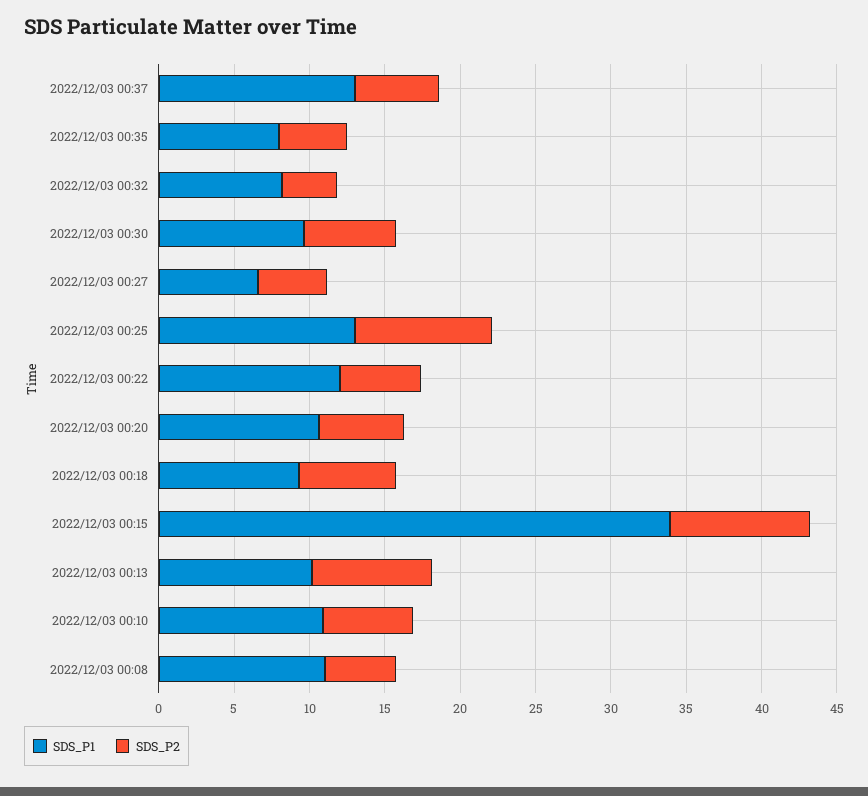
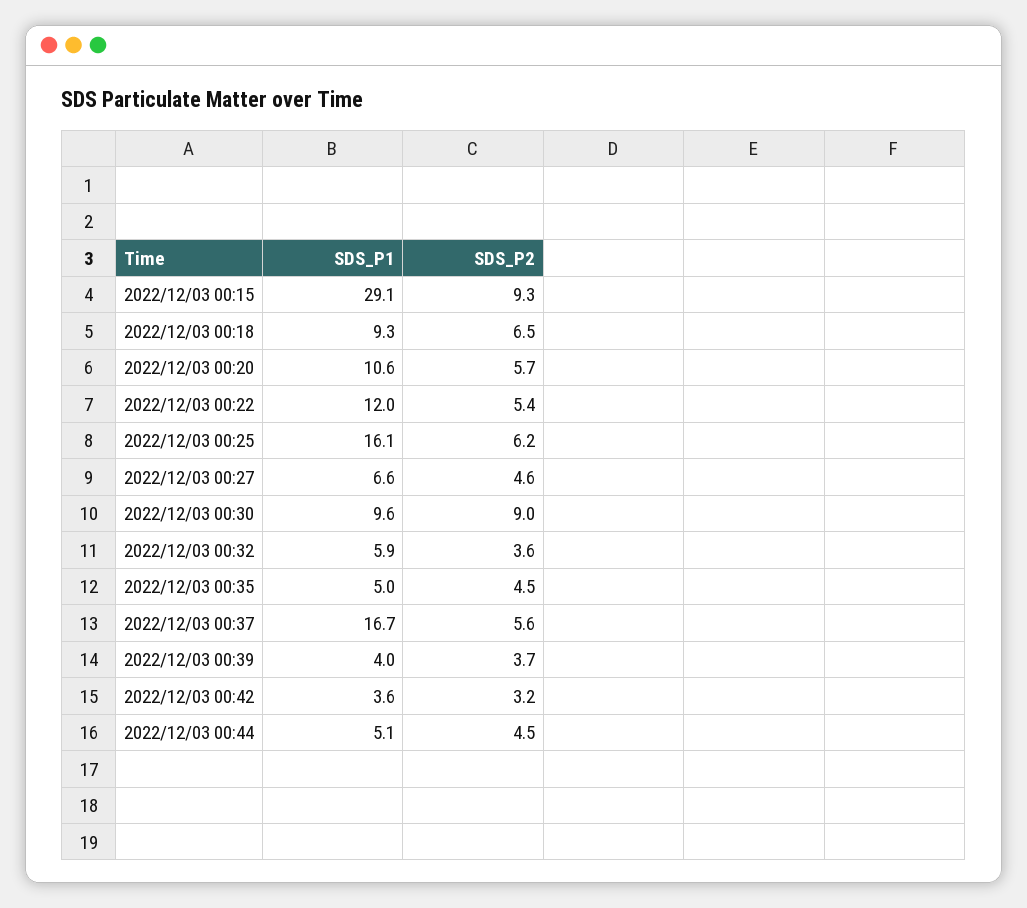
SDS_P1, 2022/12/03 00:37: 13 -> 16.7
SDS_P1, 2022/12/03 00:35: 8 -> 5
SDS_P1, 2022/12/03 00:32: 8 -> 5.9
SDS_P2, 2022/12/03 00:30: 6 -> 9
SDS_P1, 2022/12/03 00:25: 13 -> 16.1
SDS_P2, 2022/12/03 00:25: 9 -> 6.2
SDS_P1, 2022/12/03 00:15: 34 -> 29.1
SDS_P1, 2022/12/03 00:13: 10 -> none
SDS_P2, 2022/12/03 00:13: 8 -> none
SDS_P1, 2022/12/03 00:10: 11 -> none
SDS_P2, 2022/12/03 00:10: 6 -> none
SDS_P1, 2022/12/03 00:08: 11 -> none
SDS_P2, 2022/12/03 00:08: 5 -> none
SDS_P1, 2022/12/03 00:39: none -> 4
SDS_P2, 2022/12/03 00:39: none -> 3.7
SDS_P1, 2022/12/03 00:42: none -> 3.6
SDS_P2, 2022/12/03 00:42: none -> 3.2
SDS_P1, 2022/12/03 00:44: none -> 5.1
SDS_P2, 2022/12/03 00:44: none -> 4.5

